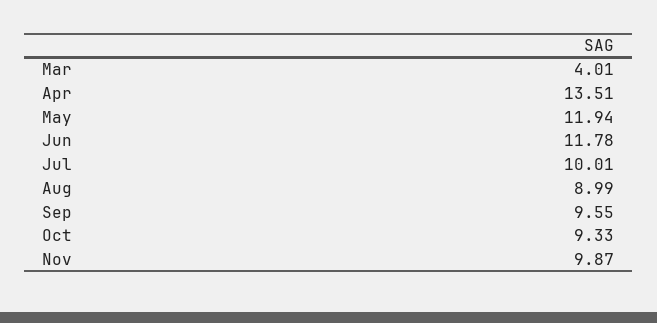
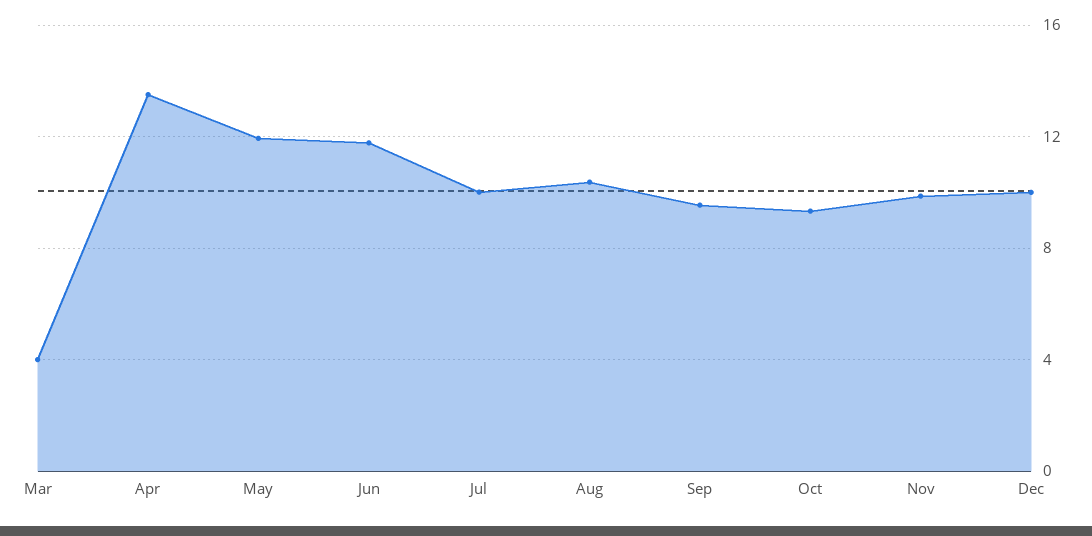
Aug: 8.99 -> 10.5
Dec: none -> 10

